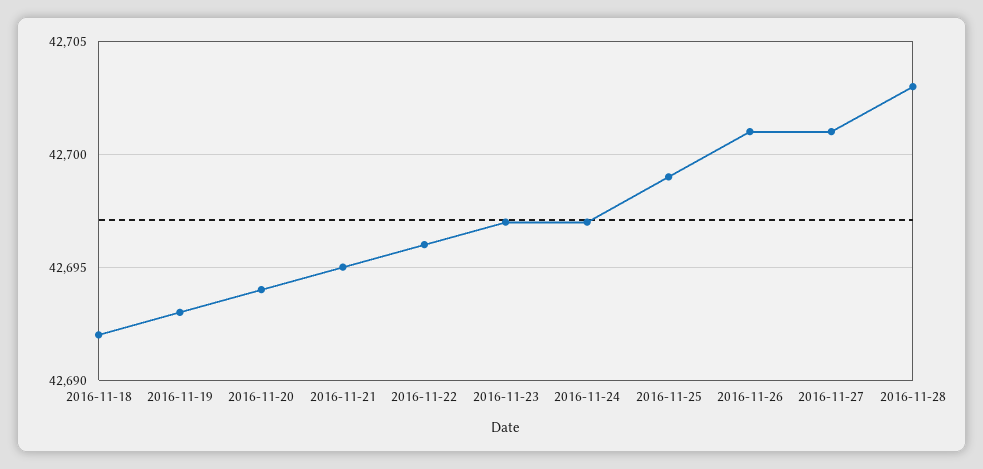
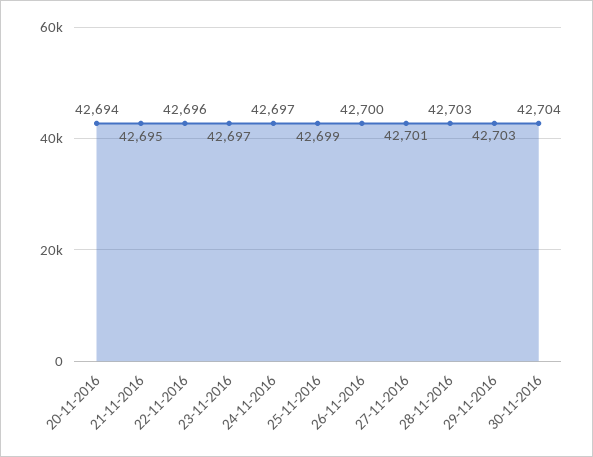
2016-11-18: 42692 -> none
2016-11-19: 42693 -> none
2016-11-26: 42701 -> 42700
29-11-2016: none -> 42703
30-11-2016: none -> 42704

